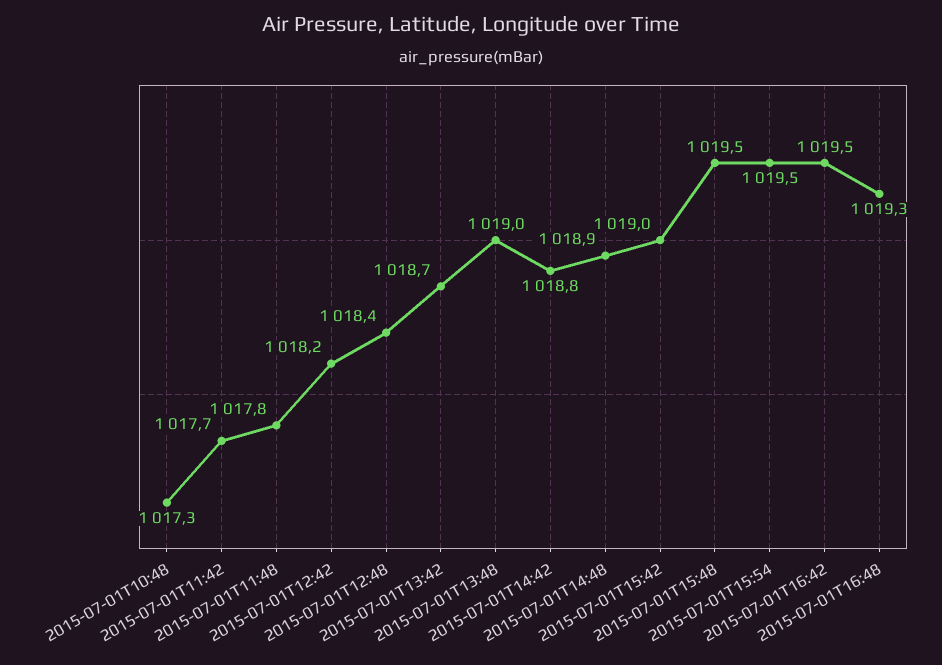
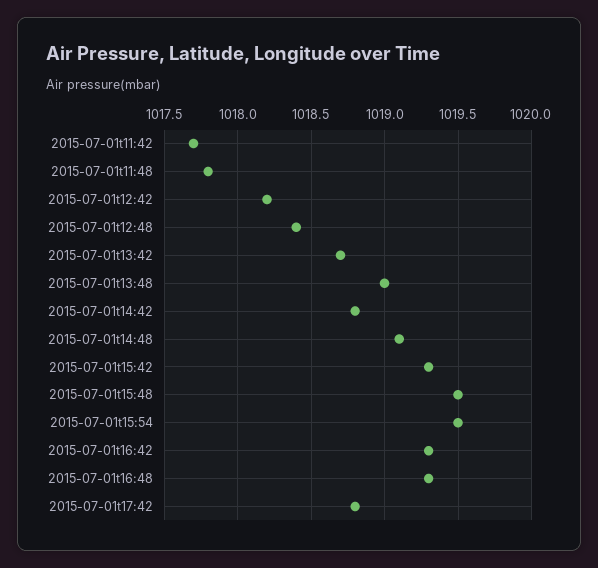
2015-07-01T10:48: 1017.3 -> none
2015-07-01T14:48: 1018.9 -> 1019.1
2015-07-01T15:42: 1019 -> 1019.3
2015-07-01T16:42: 1019.5 -> 1019.3
2015-07-01t17:42: none -> 1018.8

